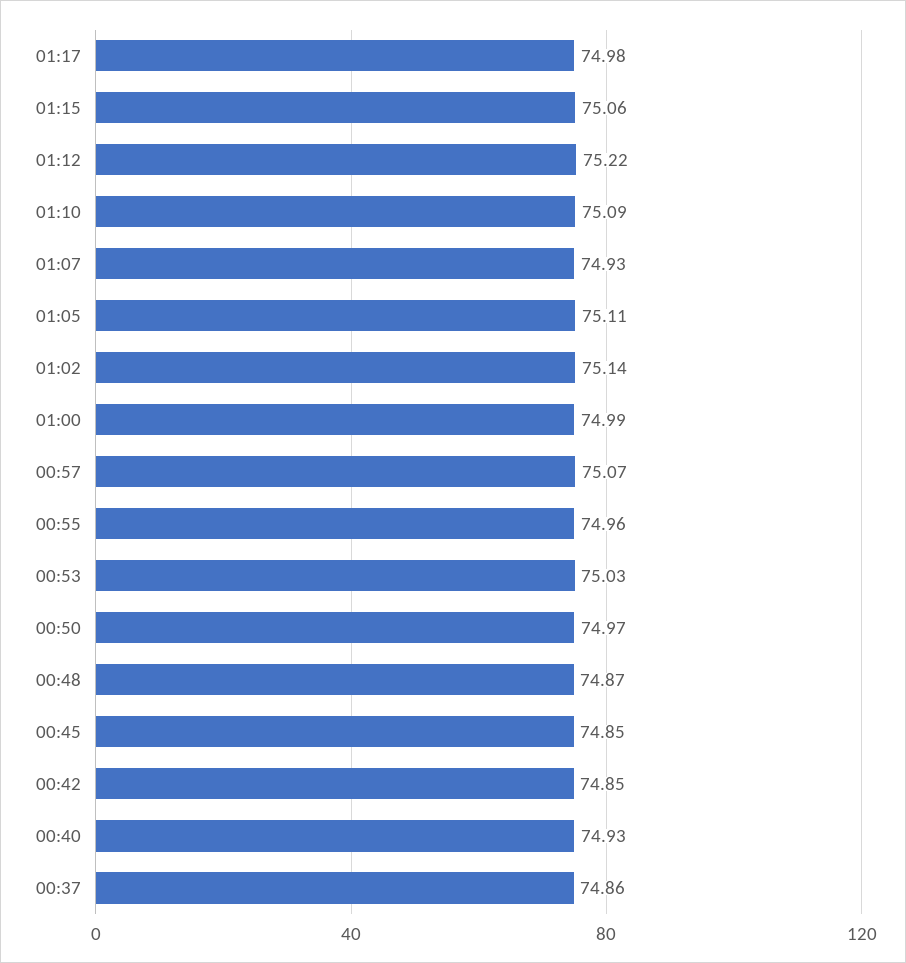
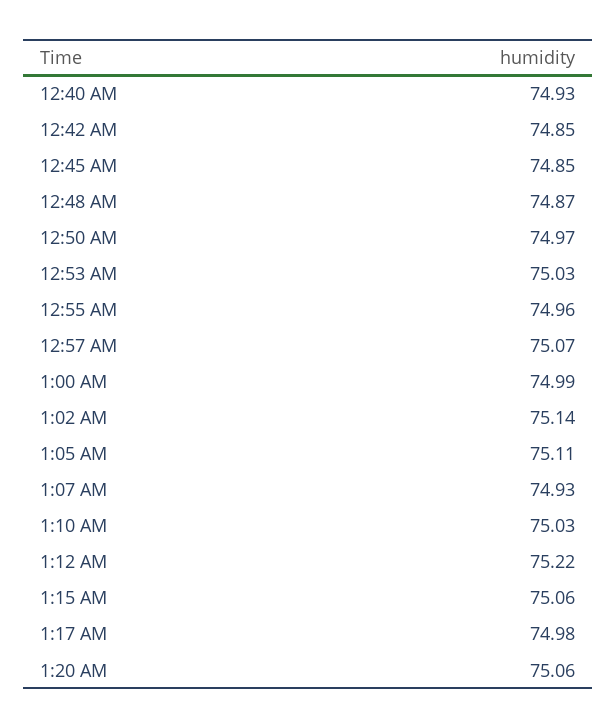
01:10: 75.09 -> 75.03
00:37: 74.86 -> none
1:20 AM: none -> 75.06

